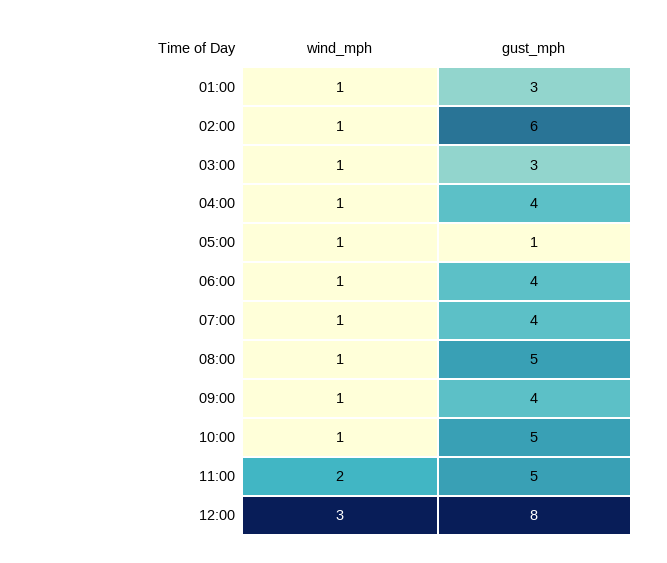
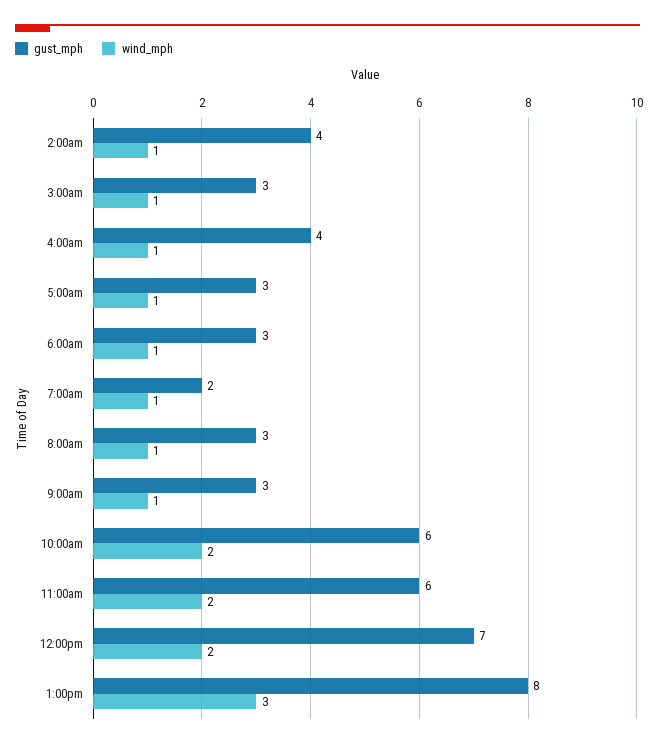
wind_mph, 01:00: 1 -> none
gust_mph, 01:00: 3 -> none
gust_mph, 02:00: 6 -> 4
gust_mph, 05:00: 1 -> 3
gust_mph, 06:00: 4 -> 3
gust_mph, 07:00: 4 -> 2
gust_mph, 08:00: 5 -> 3
gust_mph, 09:00: 4 -> 3
wind_mph, 10:00: 1 -> 2
gust_mph, 10:00: 5 -> 6
gust_mph, 11:00: 5 -> 6
wind_mph, 12:00: 3 -> 2
gust_mph, 12:00: 8 -> 7
gust_mph, 1:00pm: none -> 8
wind_mph, 1:00pm: none -> 3

